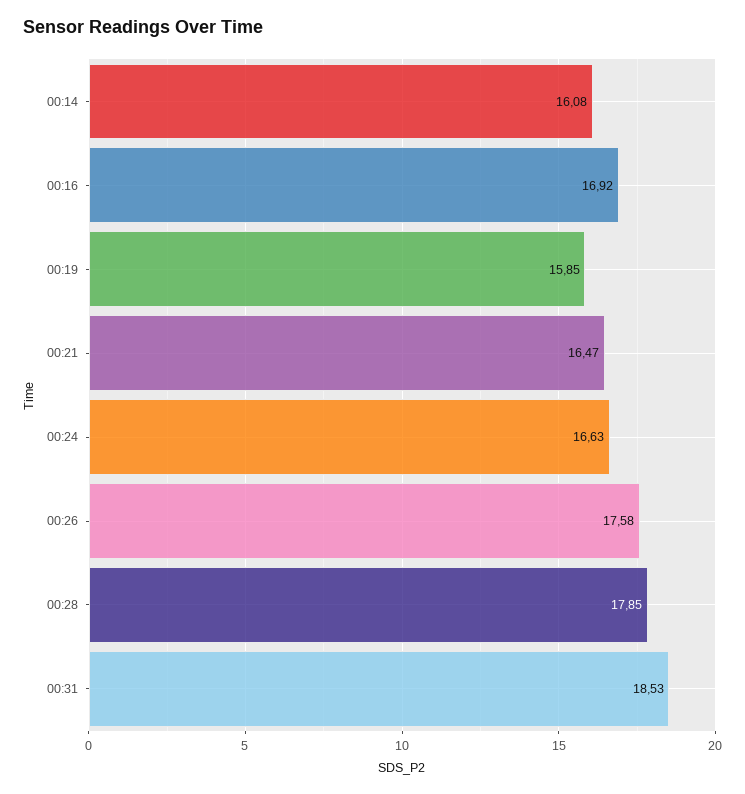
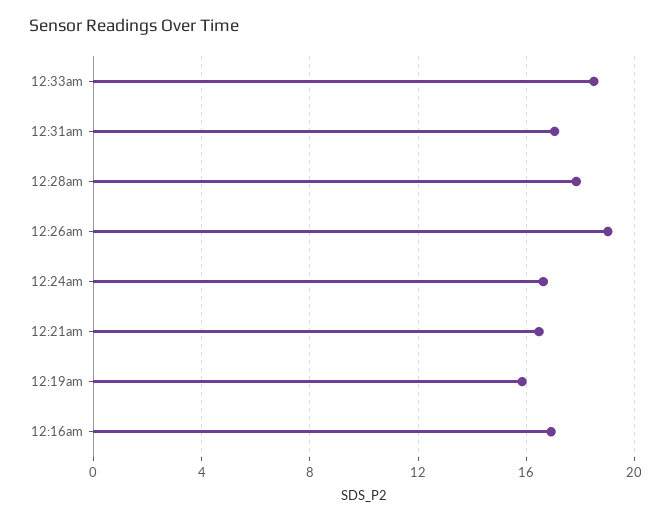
00:14: 16.08 -> none
00:26: 17.58 -> 19
00:31: 18.53 -> 17
12:33am: none -> 18.5

